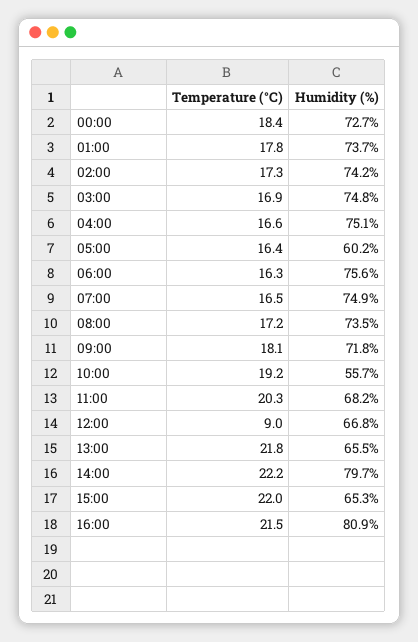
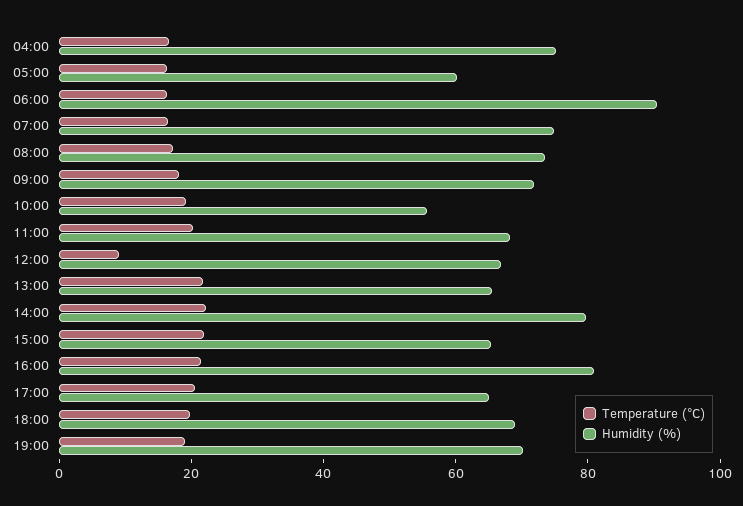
Temperature (°C), 00:00: 18.4 -> none
Humidity (%), 00:00: 72.7 -> none
Temperature (°C), 01:00: 17.8 -> none
Humidity (%), 01:00: 73.7 -> none
Temperature (°C), 02:00: 17.3 -> none
Humidity (%), 02:00: 74.2 -> none
Temperature (°C), 03:00: 16.9 -> none
Humidity (%), 03:00: 74.8 -> none
Humidity (%), 06:00: 75.6 -> 90
Temperature (°C), 17:00: none -> 20
Humidity (%), 17:00: none -> 65
Temperature (°C), 18:00: none -> 20
Humidity (%), 18:00: none -> 70
Temperature (°C), 19:00: none -> 20
Humidity (%), 19:00: none -> 70

